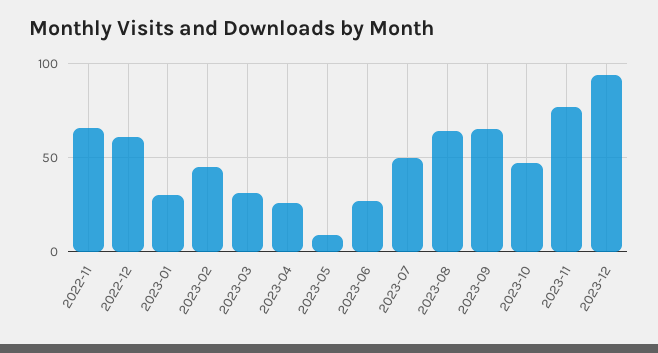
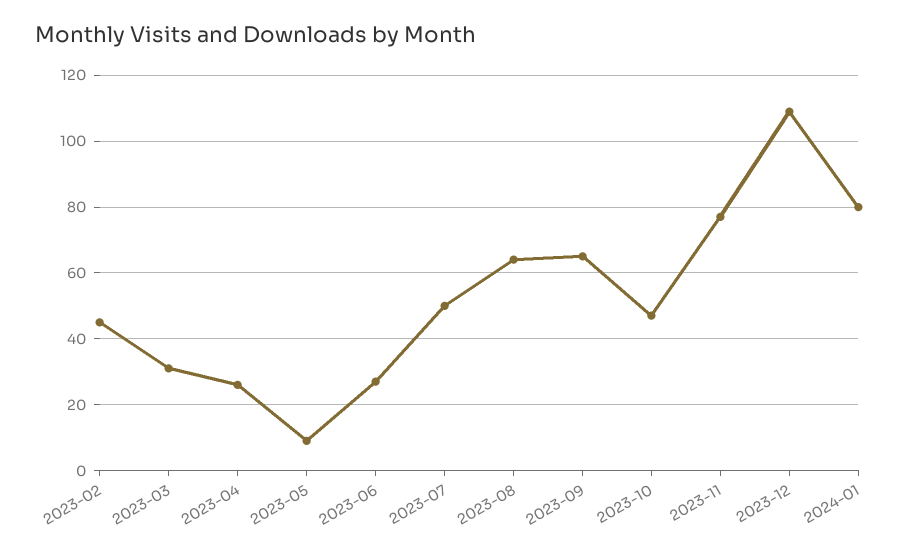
2022-11: 65 -> none
2022-12: 60 -> none
2023-01: 30 -> none
2023-12: 95 -> 110
2024-01: none -> 80

